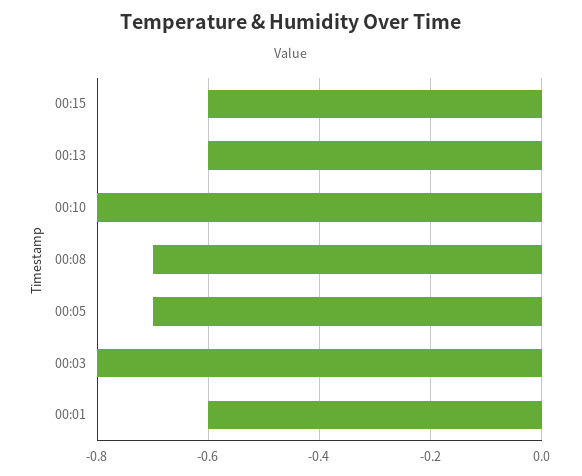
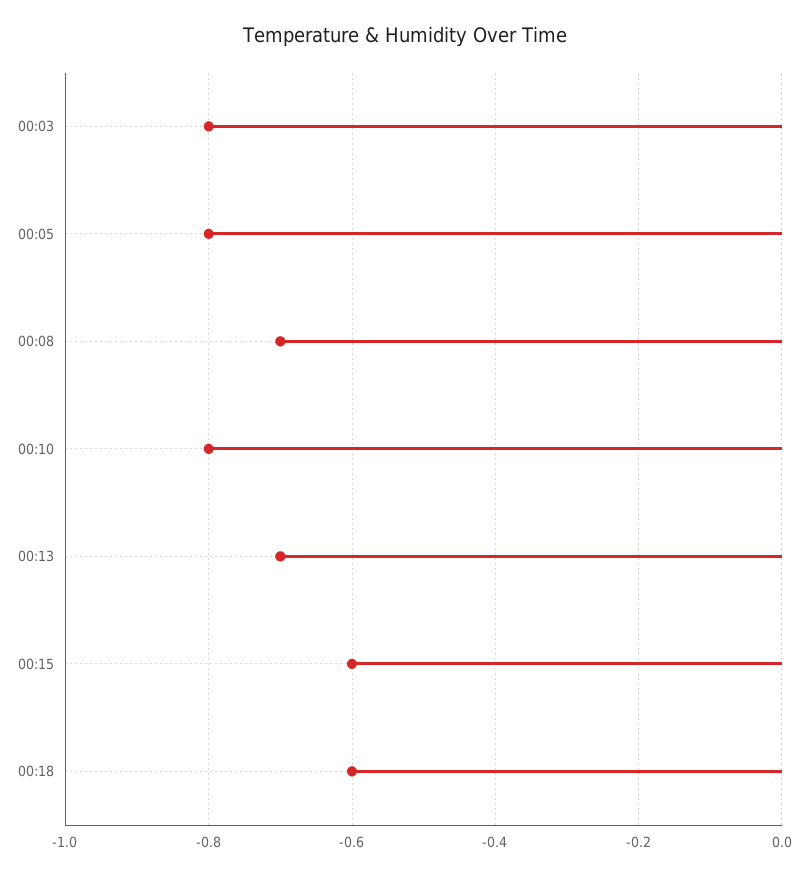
00:13: -0.6 -> -0.7
00:05: -0.7 -> -0.8
00:01: -0.6 -> none
00:18: none -> -0.6

